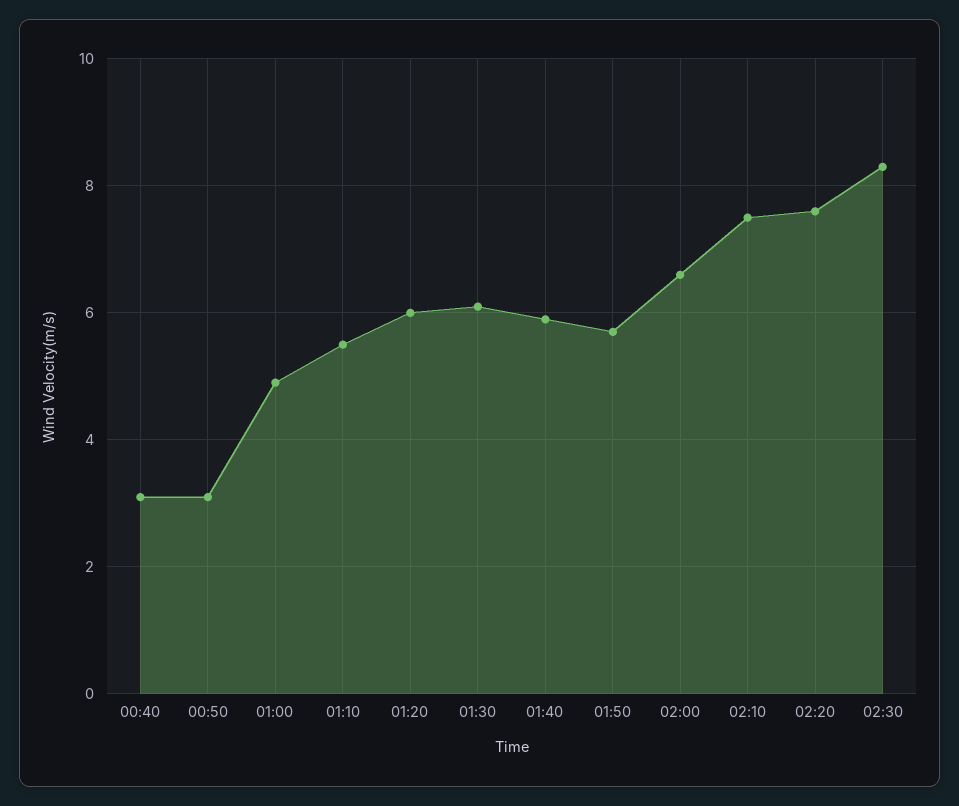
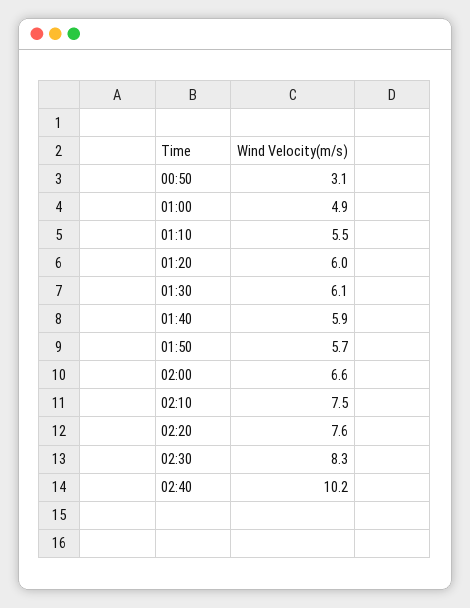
00:40: 3 -> none
02:40: none -> 10.2

